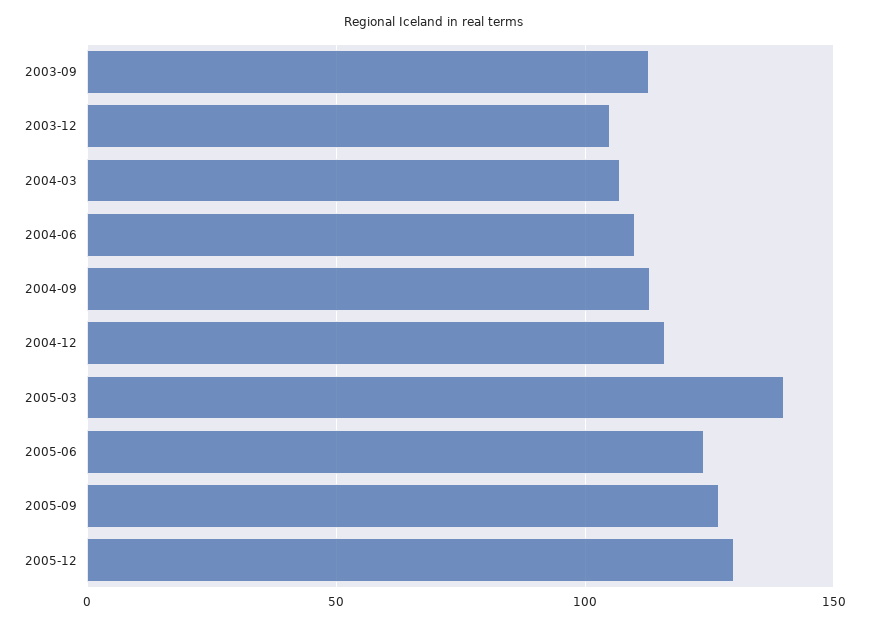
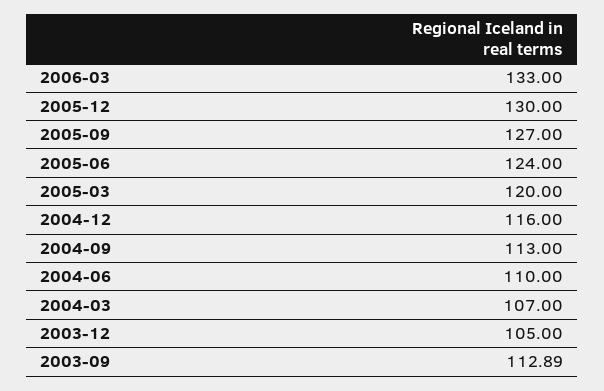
2005-03: 140 -> 120
2006-03: none -> 133

